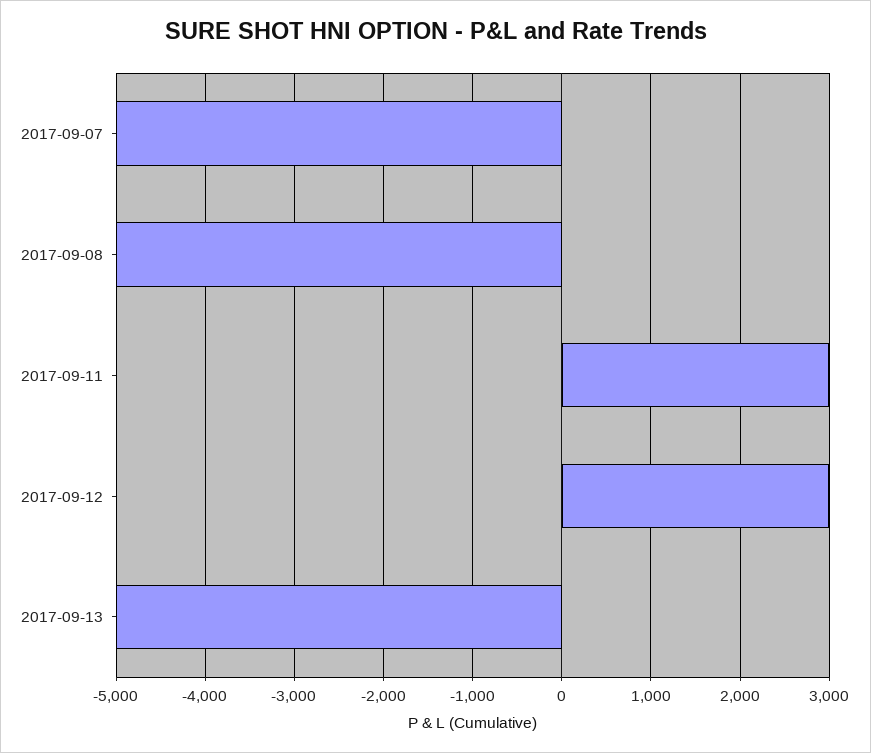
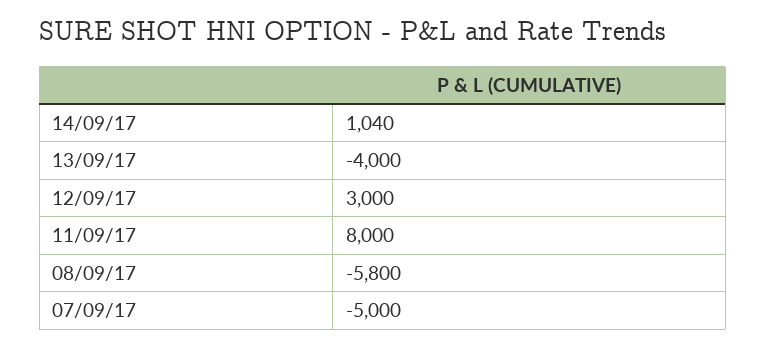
2017-09-08: -5000 -> -5800
2017-09-11: 3000 -> 8000
2017-09-13: -5000 -> -4000
14/09/17: none -> 1040

